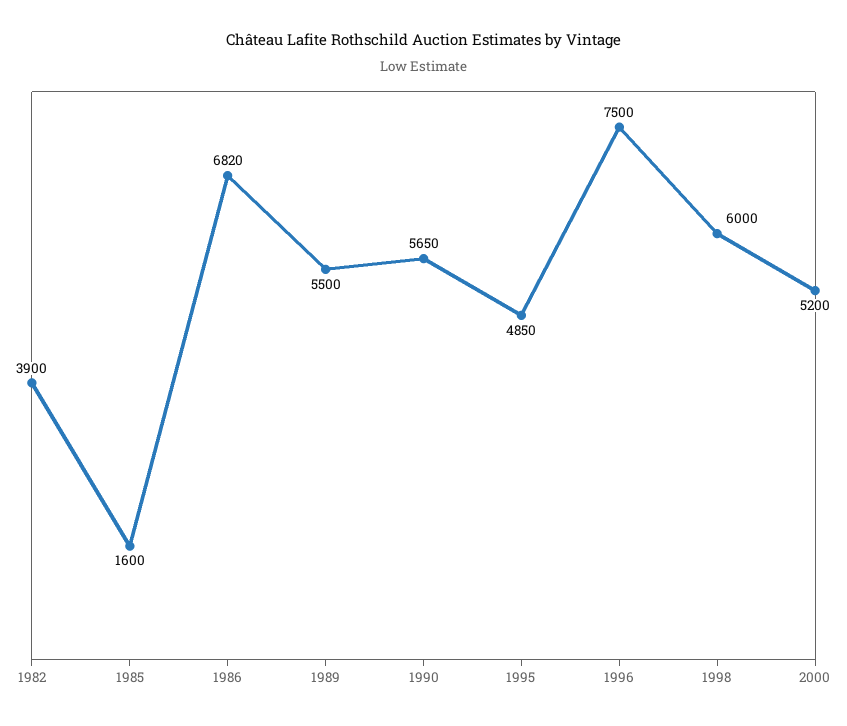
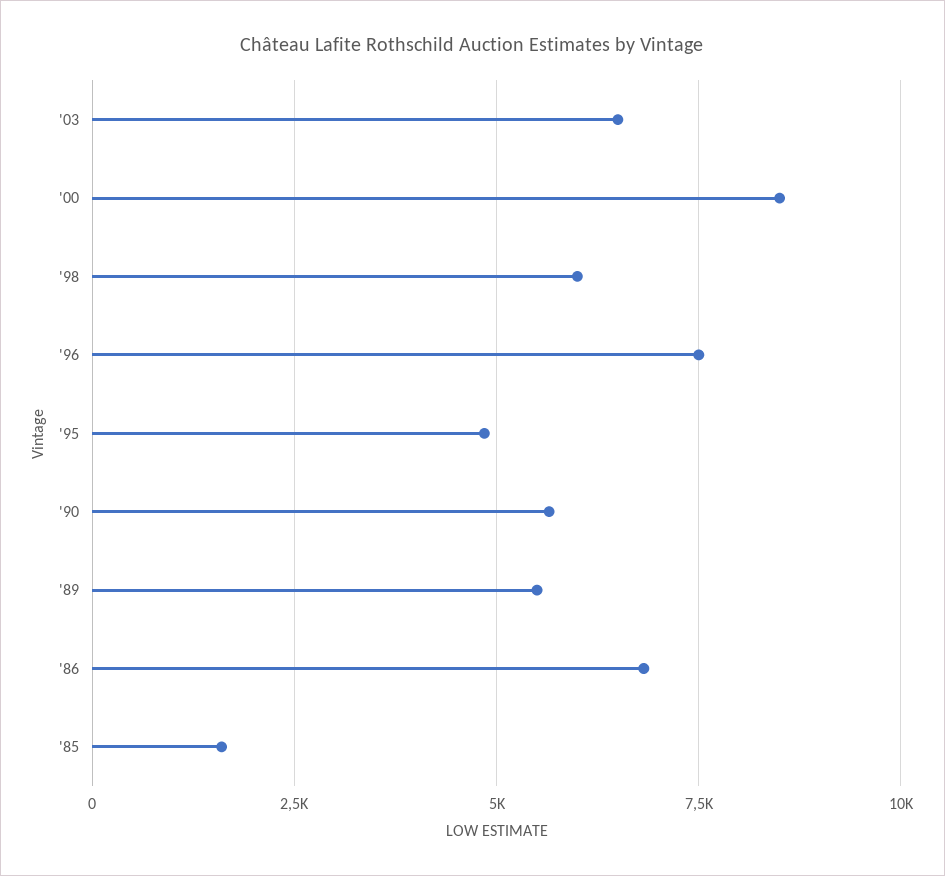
1982: 3900 -> none
2000: 5200 -> 8500
'03: none -> 6500

